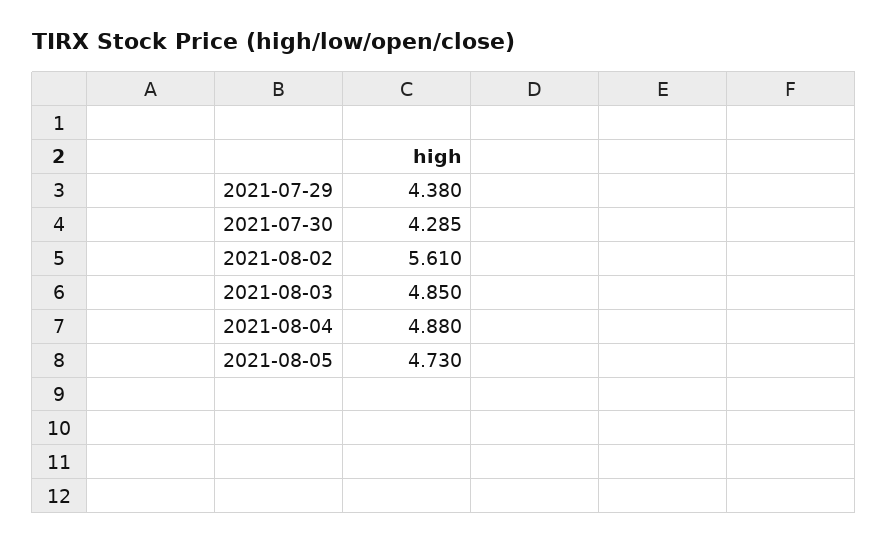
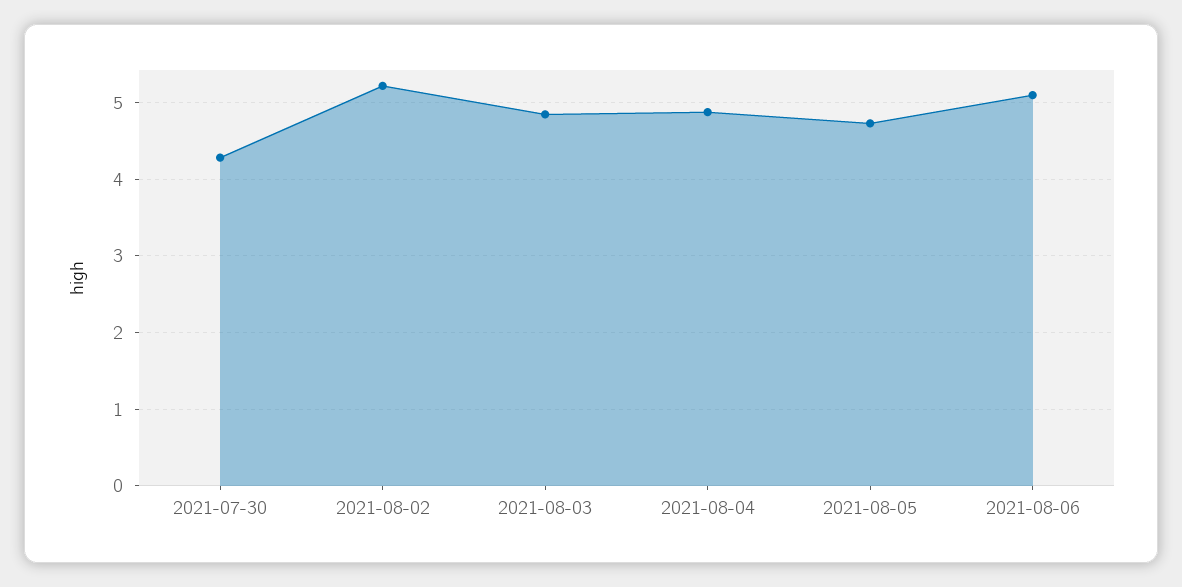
2021-07-29: 4.38 -> none
2021-08-02: 5.61 -> 5.2
2021-08-06: none -> 5.1

